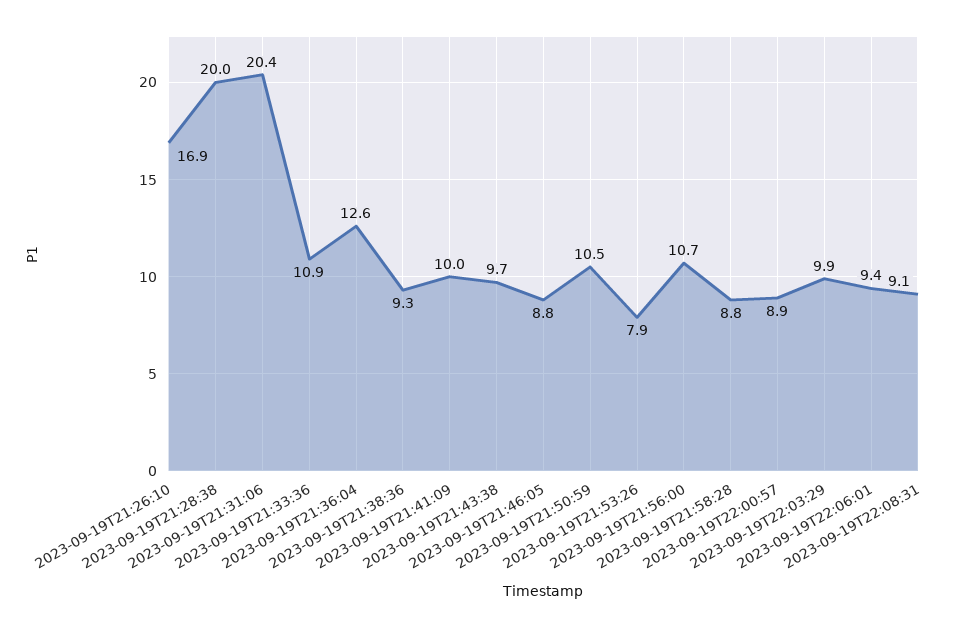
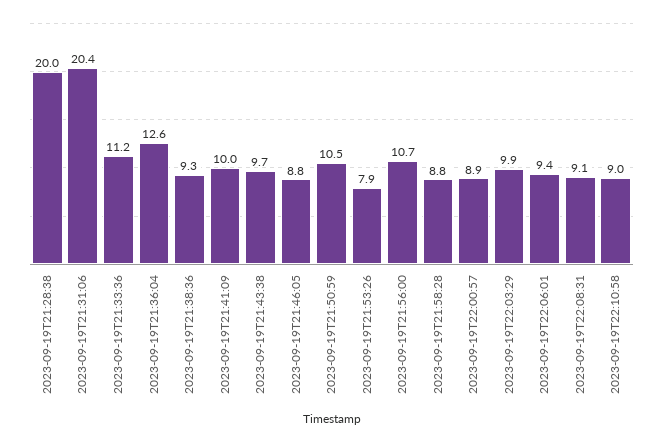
2023-09-19T21:26:10: 16.9 -> none
2023-09-19T21:33:36: 10.9 -> 11.2
2023-09-19T22:10:58: none -> 9

